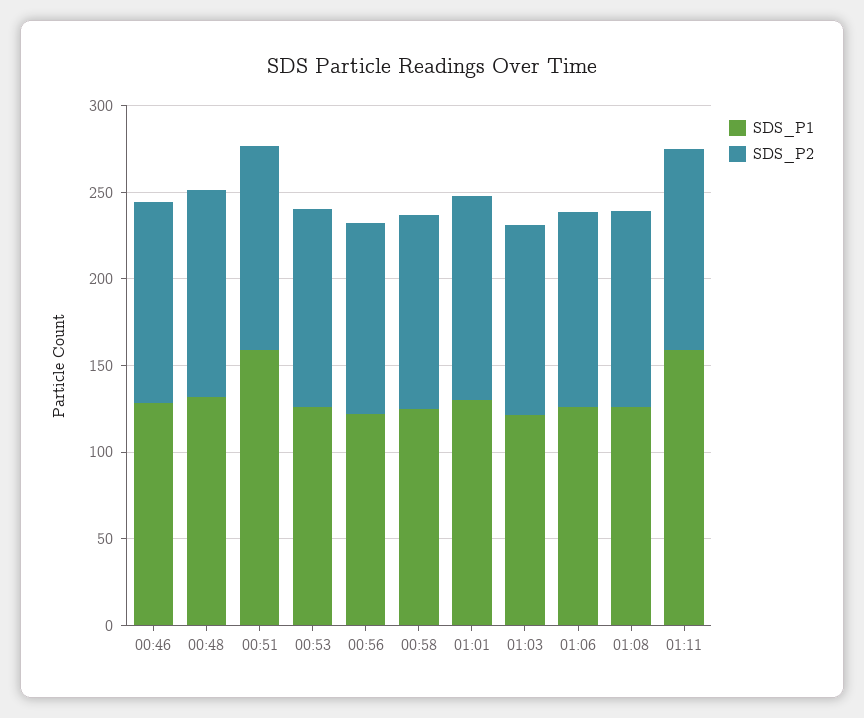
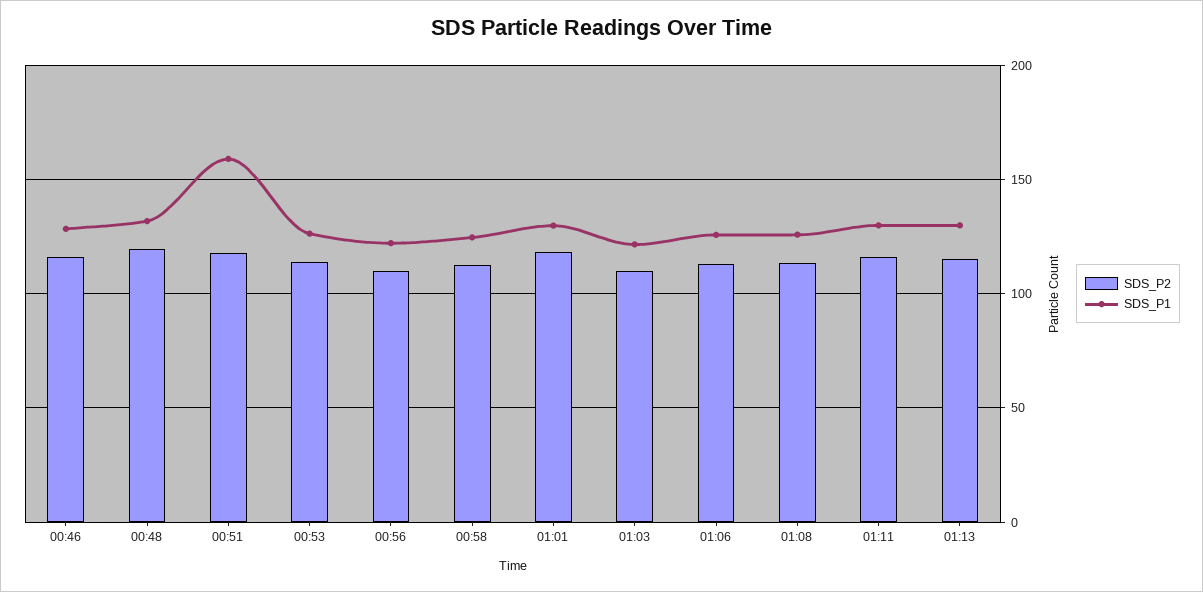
SDS_P1, 01:11: 160 -> 130
SDS_P2, 01:13: none -> 115
SDS_P1, 01:13: none -> 130

